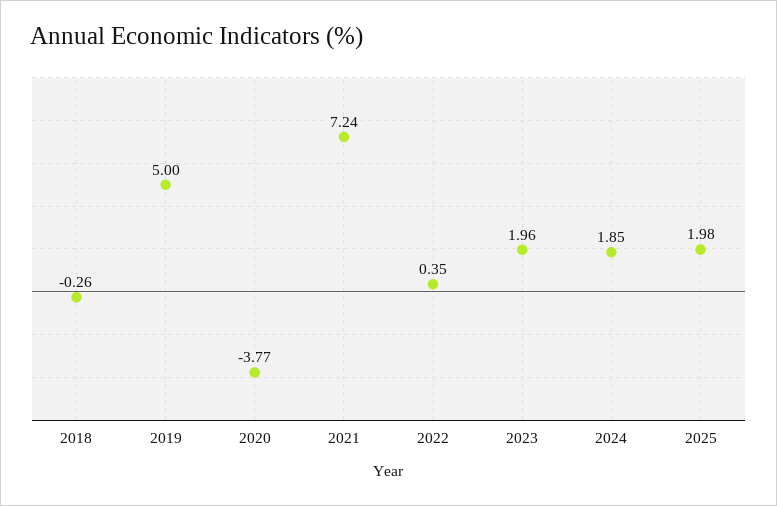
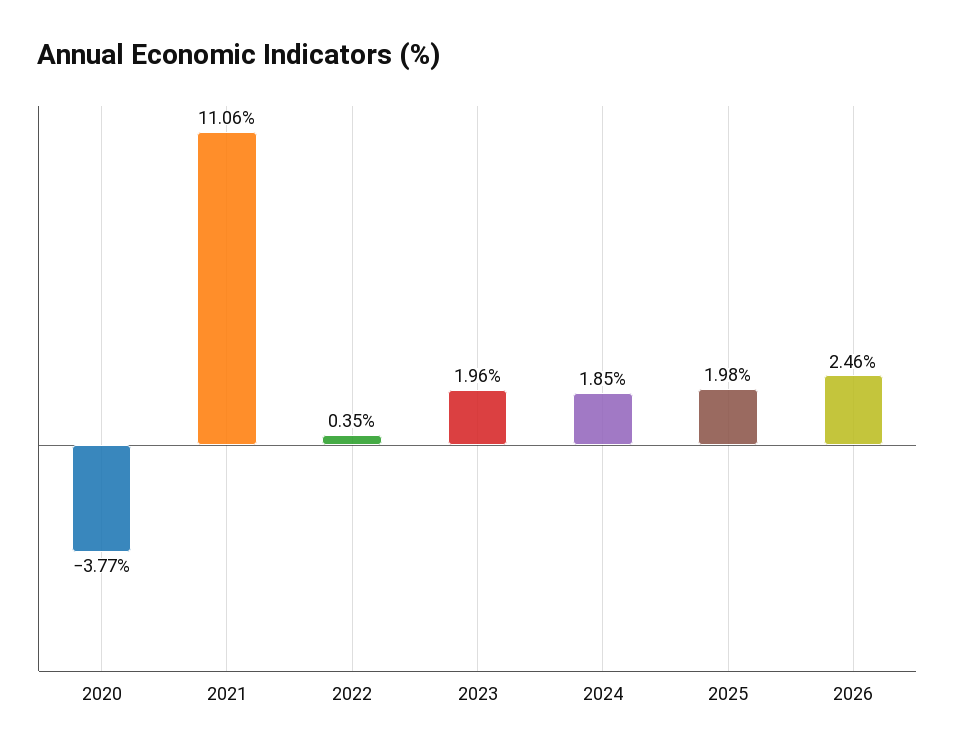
2018: -0.26 -> none
2019: 5 -> none
2021: 7.24 -> 11.06
2026: none -> 2.46

